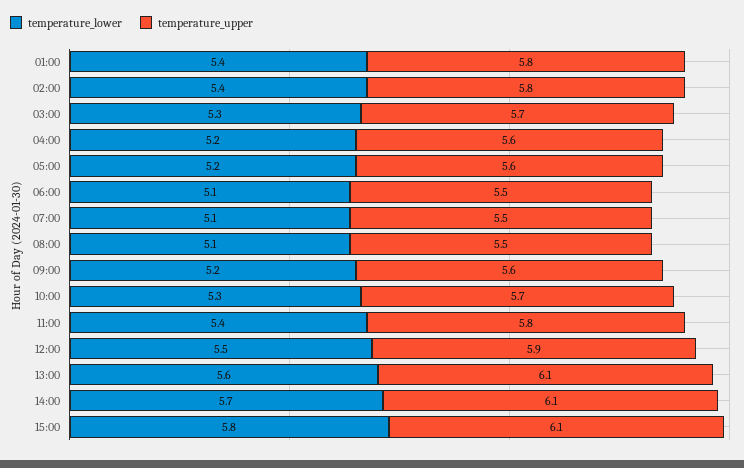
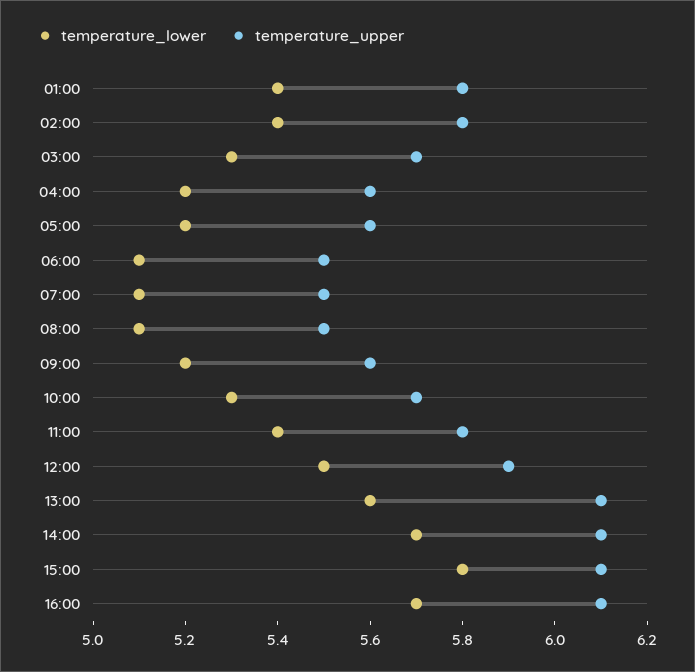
temperature_lower, 16:00: none -> 5.7
temperature_upper, 16:00: none -> 6.1

